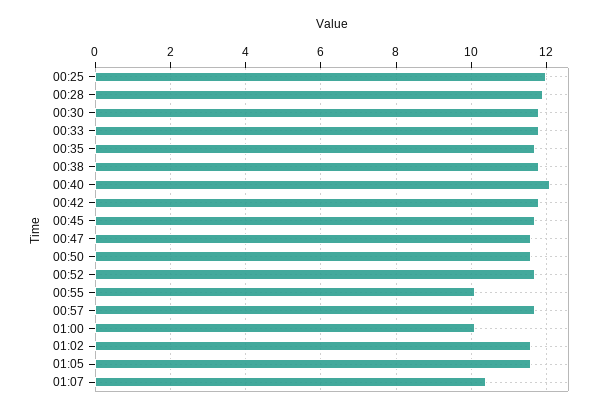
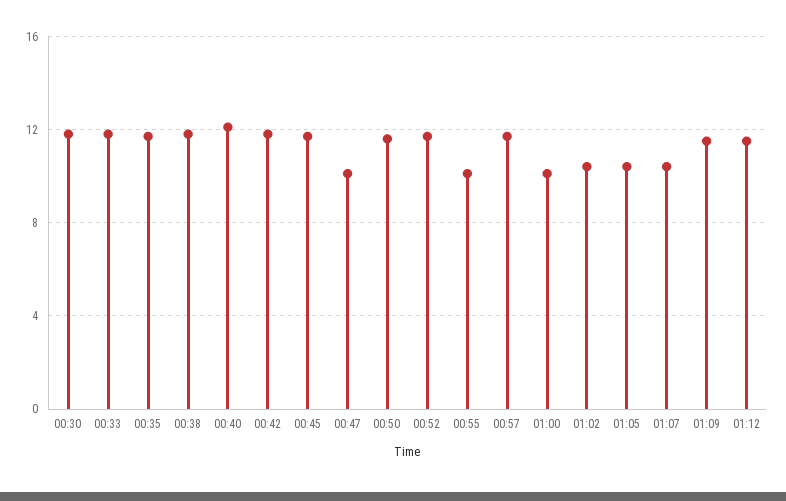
00:25: 12 -> none
00:28: 12 -> none
00:47: 11.5 -> 10
01:02: 11.5 -> 10.5
01:05: 11.5 -> 10.5
01:09: none -> 11.5
01:12: none -> 11.5

